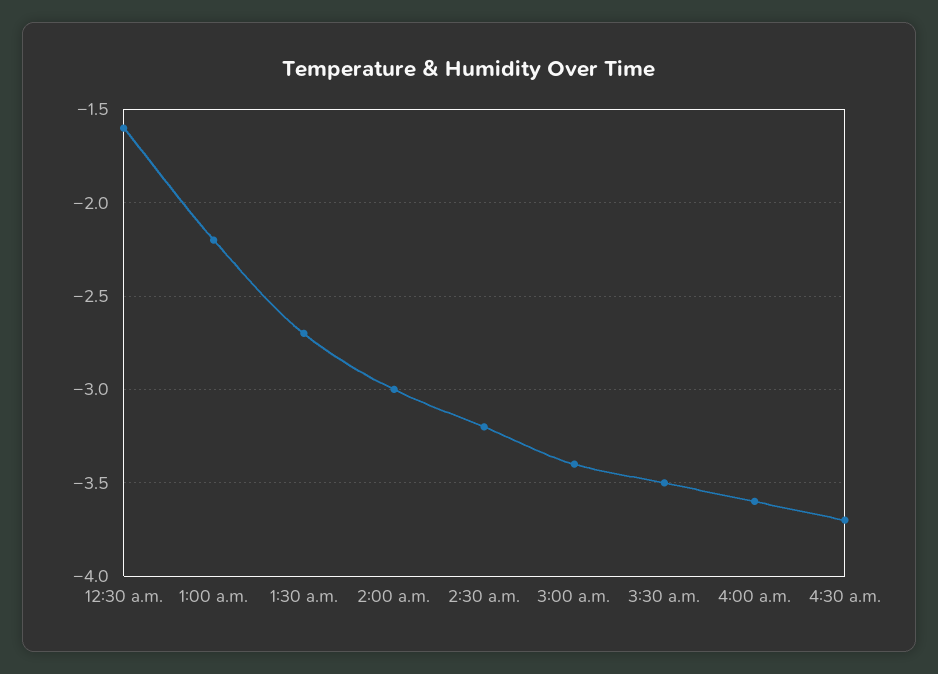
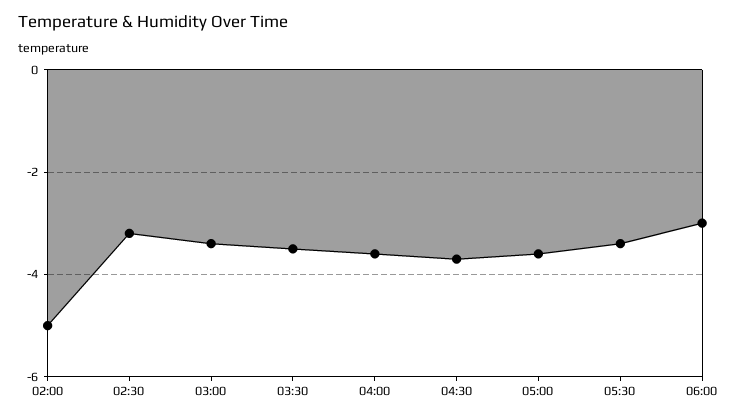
12:30 a.m.: -1.6 -> none
1:00 a.m.: -2.2 -> none
1:30 a.m.: -2.7 -> none
2:00 a.m.: -3 -> -5
05:00: none -> -3.5
05:30: none -> -3.5
06:00: none -> -3

